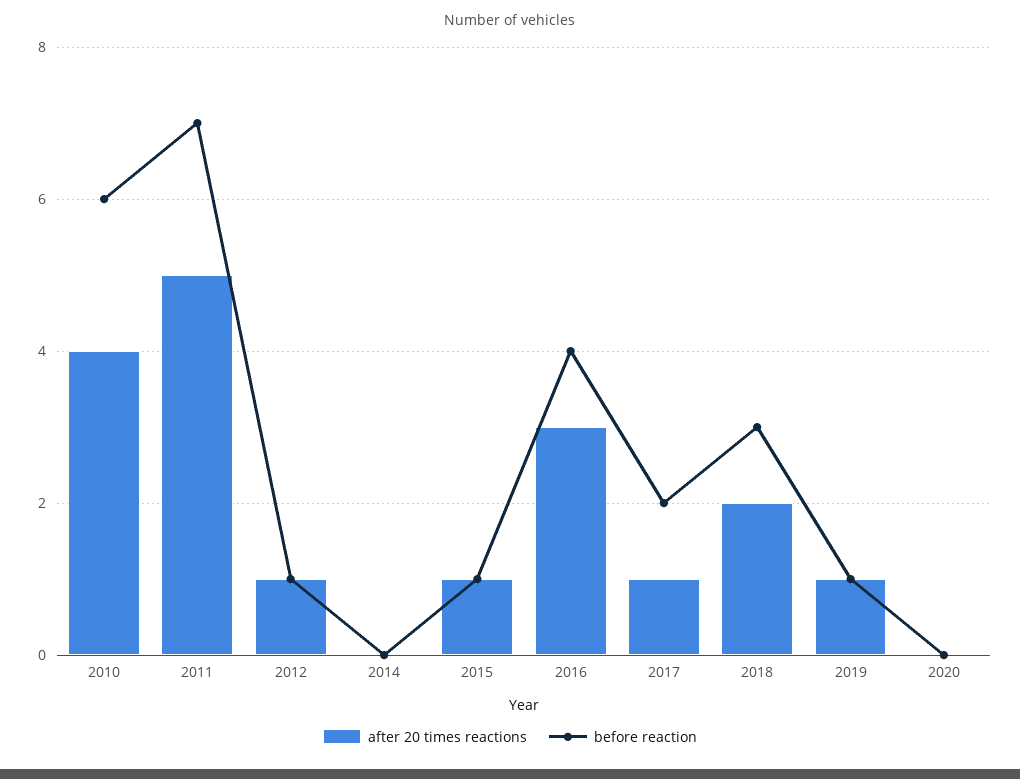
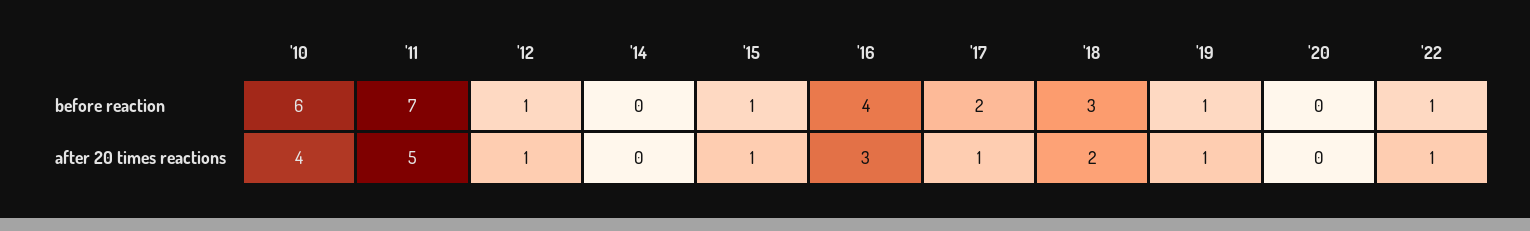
before reaction, '22: none -> 1
after 20 times reactions, '22: none -> 1

